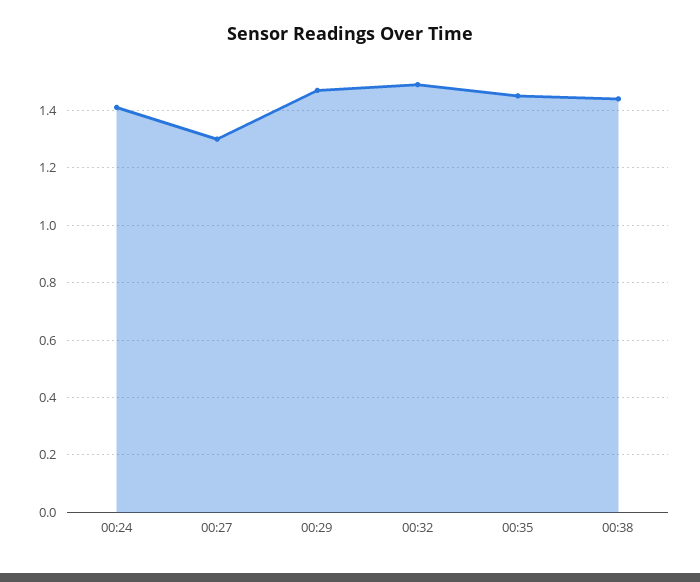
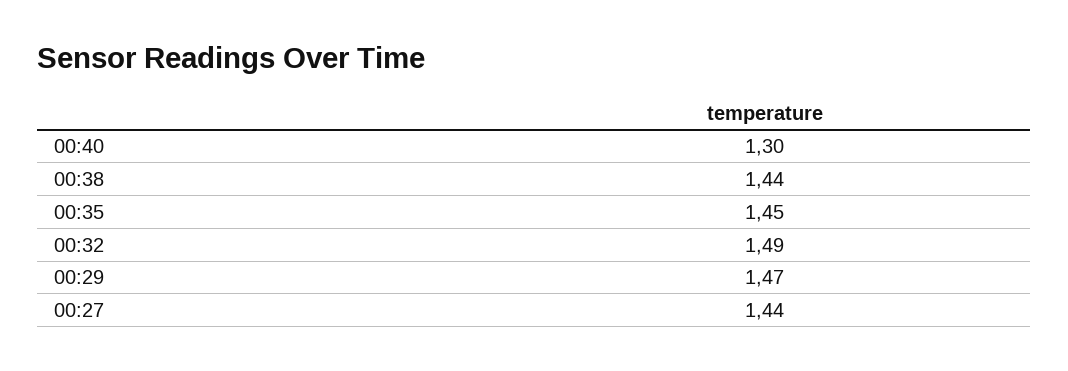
00:24: 1.4 -> none
00:27: 1.3 -> 1.44
00:40: none -> 1.3

